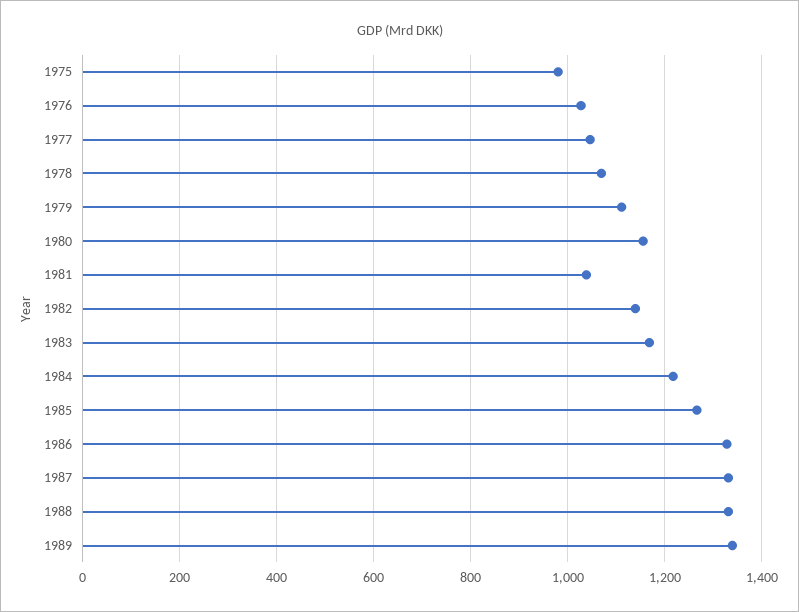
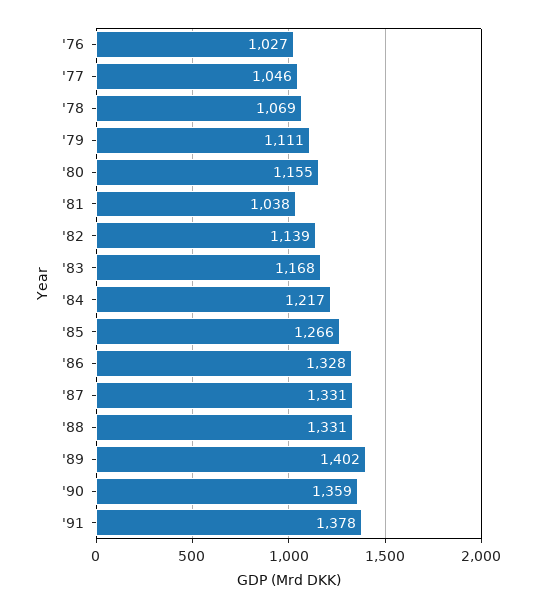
1975: 980 -> none
1989: 1340 -> 1402
'90: none -> 1359
'91: none -> 1378

